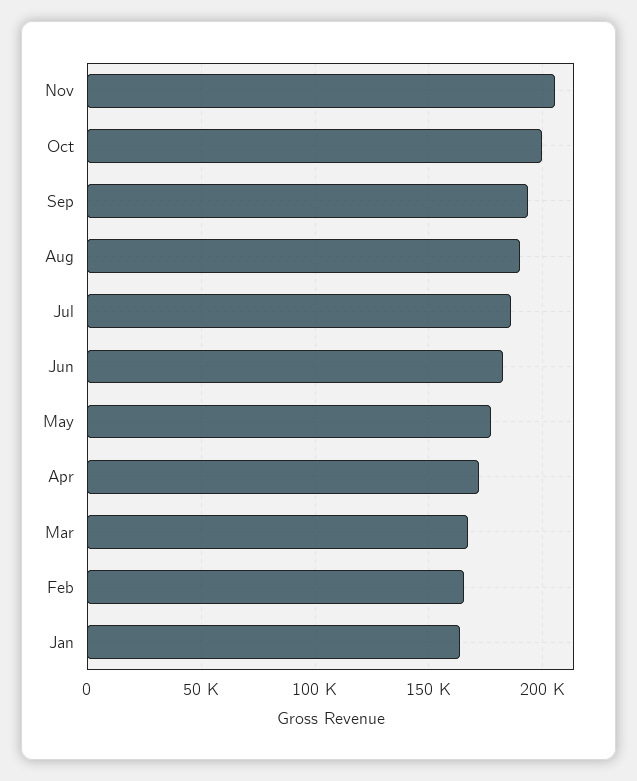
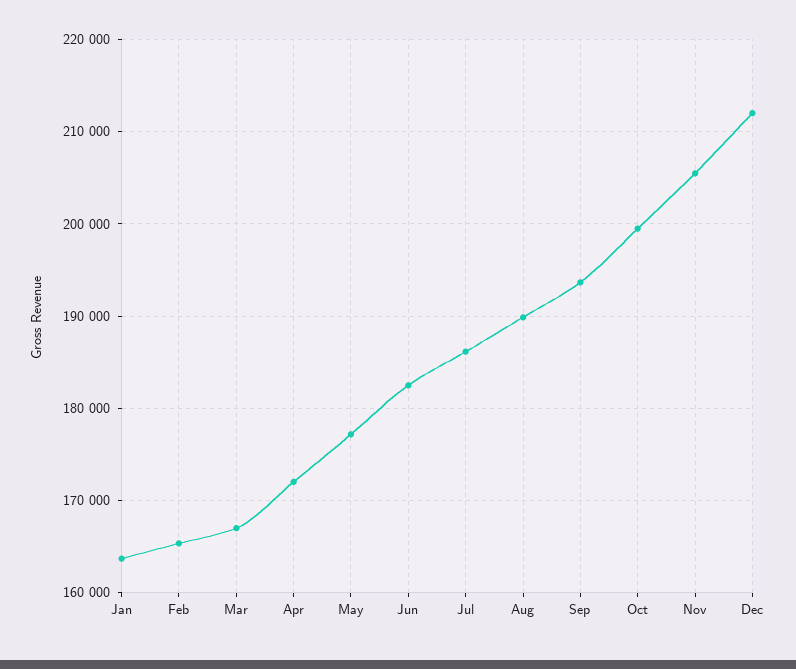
Dec: none -> 212000

